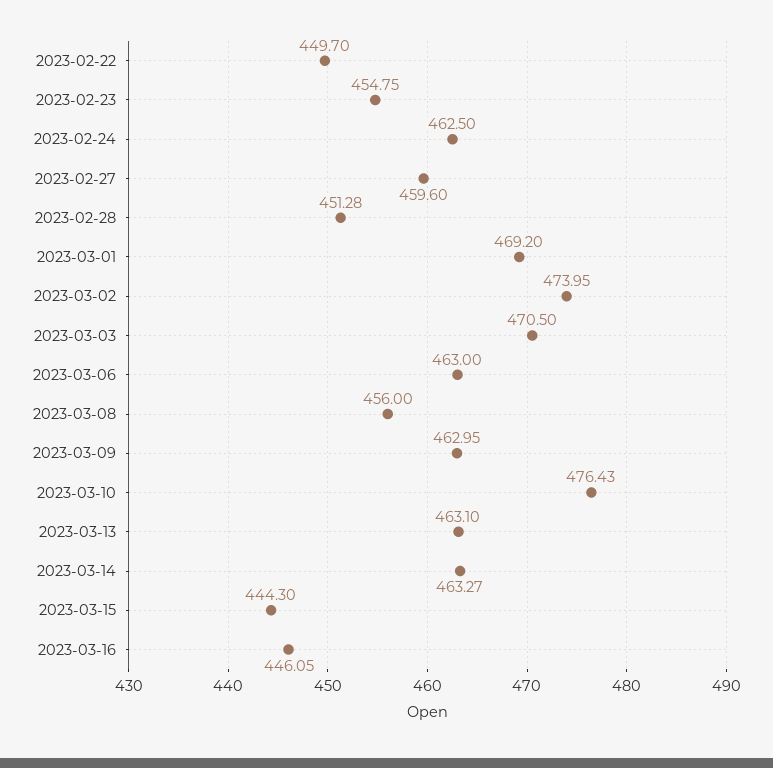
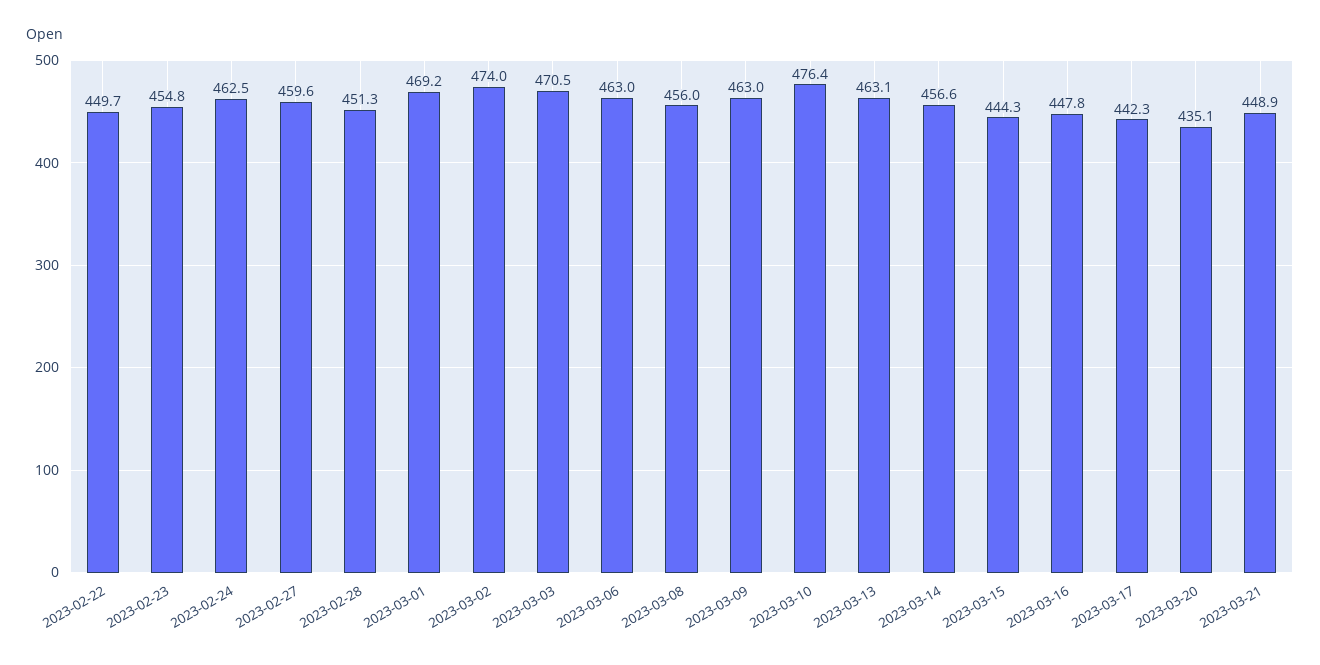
2023-03-14: 463.27 -> 456.6
2023-03-16: 446.05 -> 447.8
2023-03-17: none -> 442.3
2023-03-20: none -> 435.1
2023-03-21: none -> 448.9

